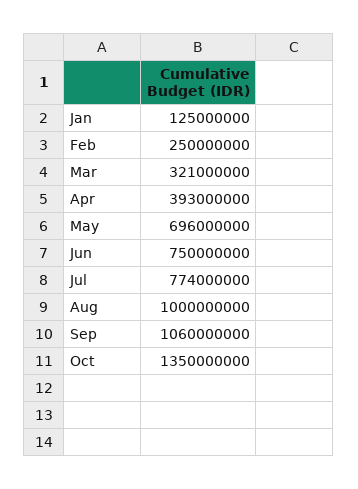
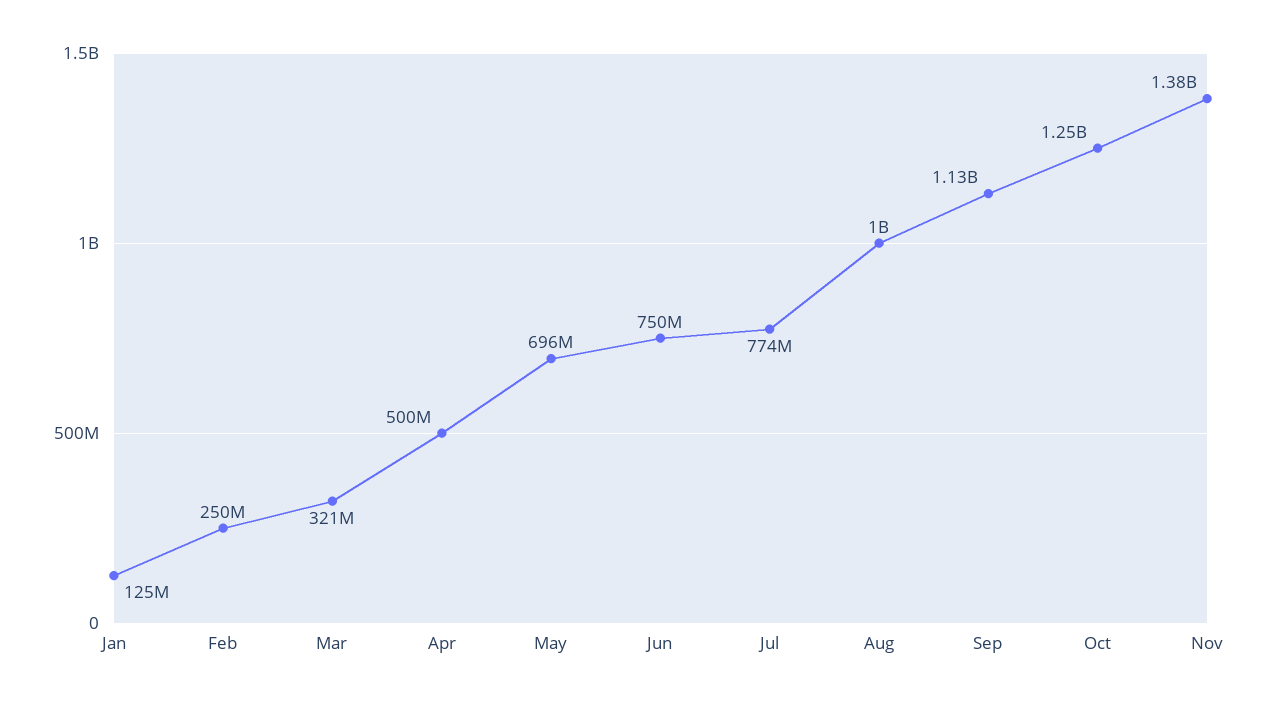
Apr: 393000000 -> 500000000
Sep: 1060000000 -> 1130000000
Oct: 1350000000 -> 1250000000
Nov: none -> 1380000000

